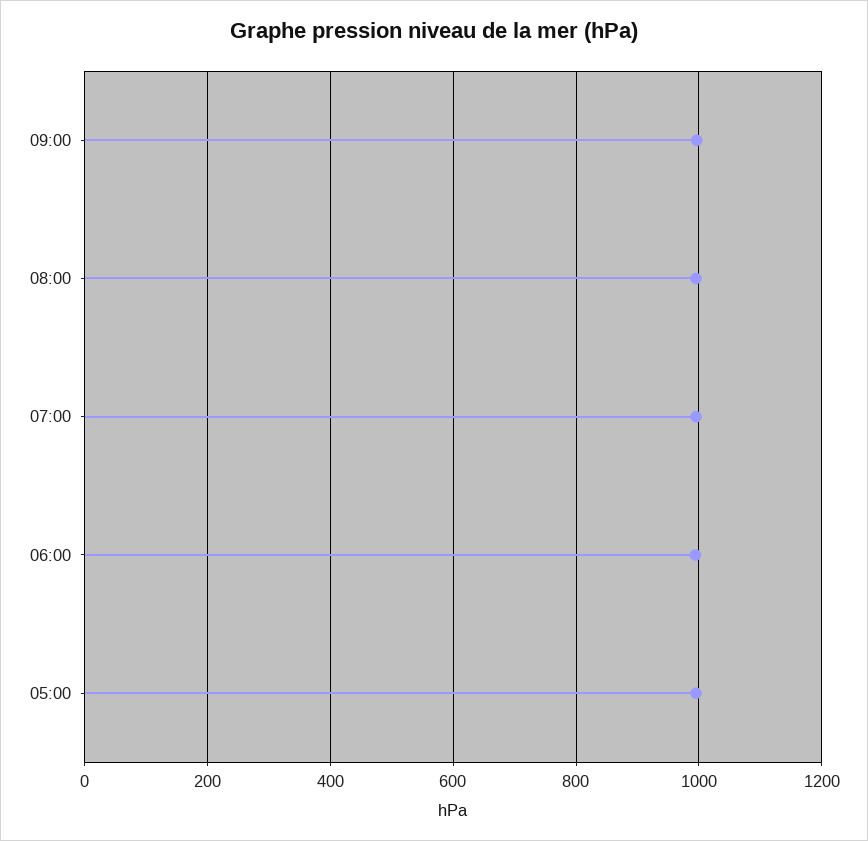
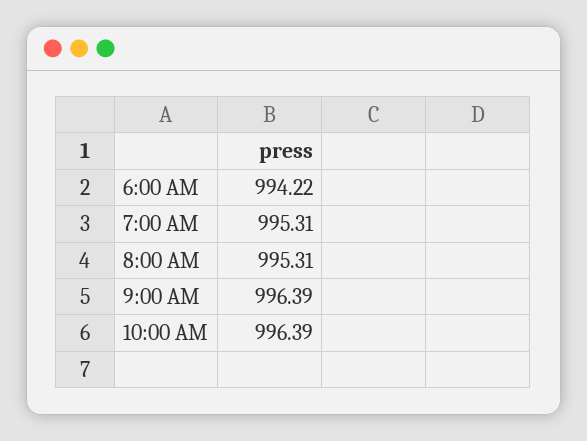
05:00: 1000 -> none
10:00 AM: none -> 996.39

